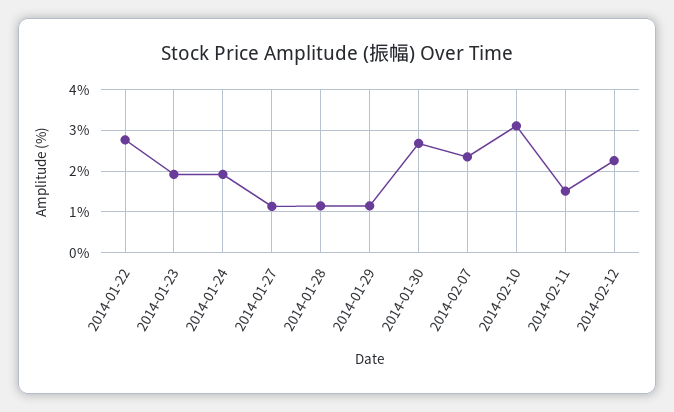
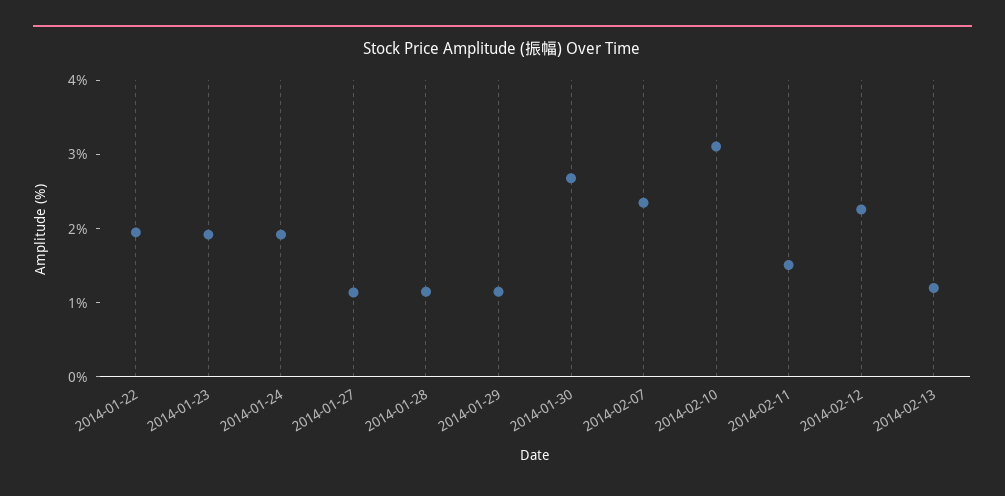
2014-01-22: 2.8 -> 2
2014-02-13: none -> 1.2

